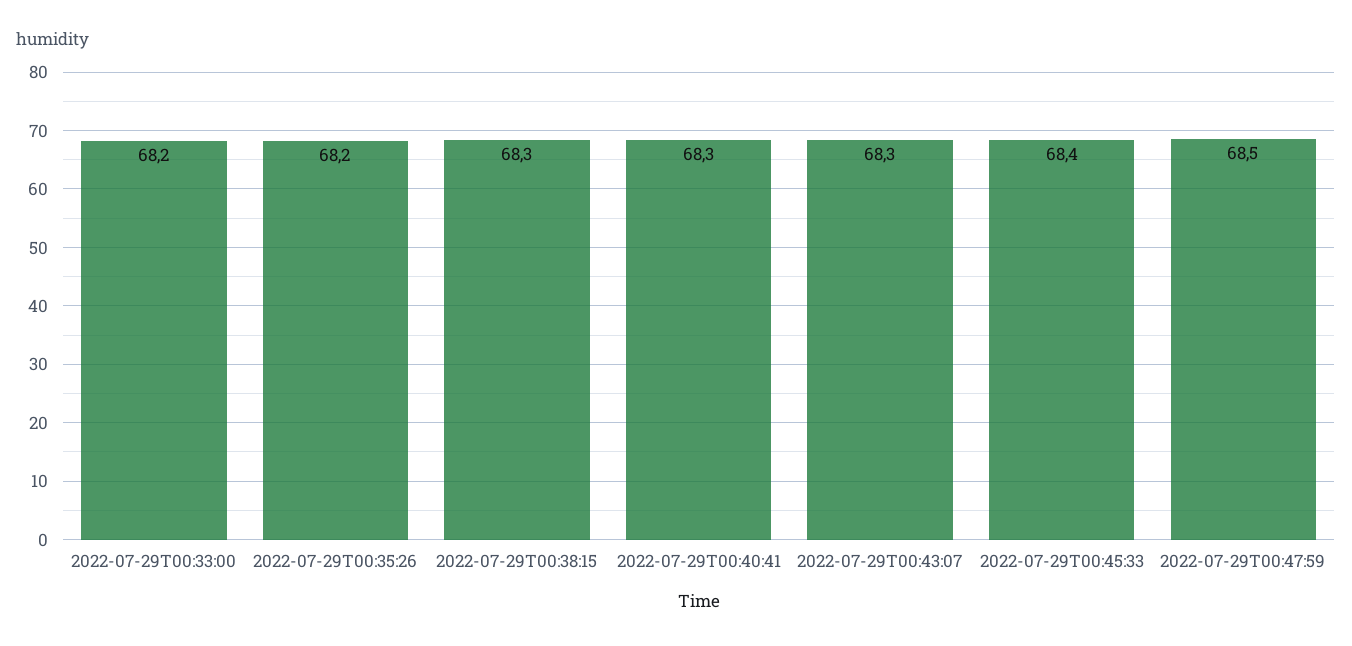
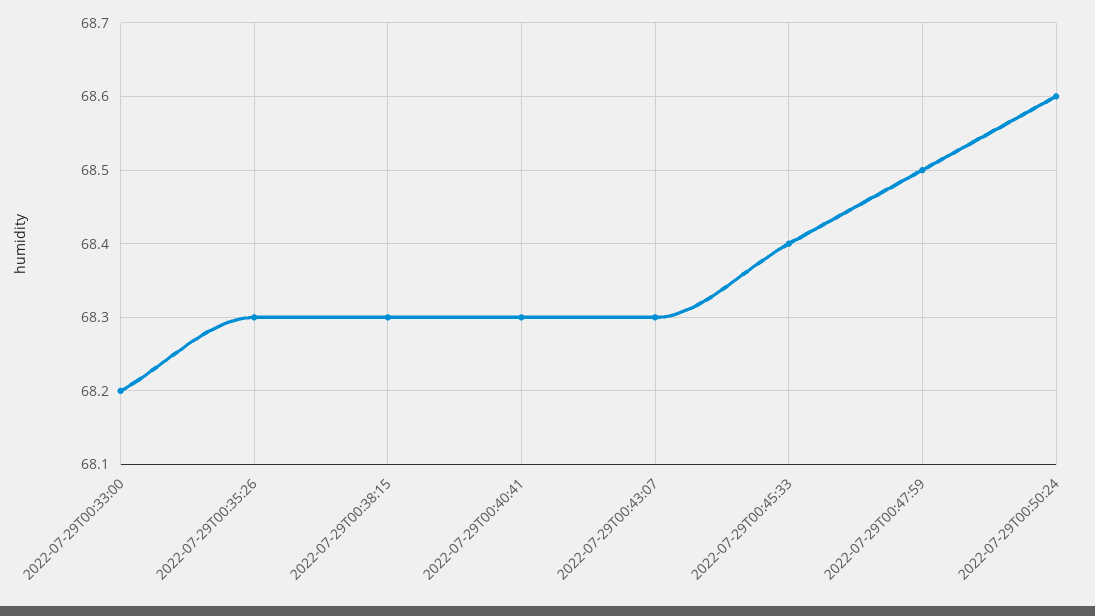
2022-07-29T00:35:26: 68.2 -> 68.3
2022-07-29T00:50:24: none -> 68.6

